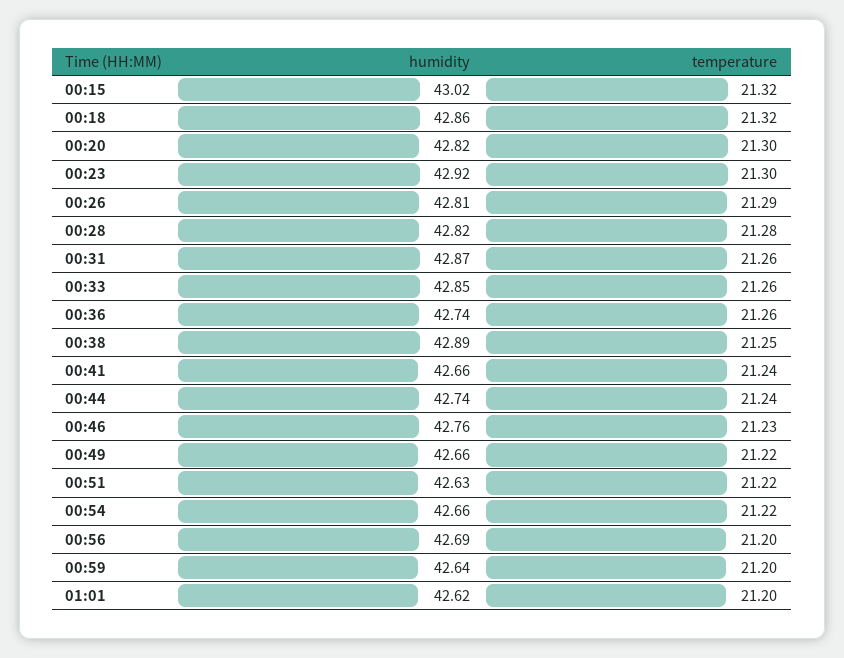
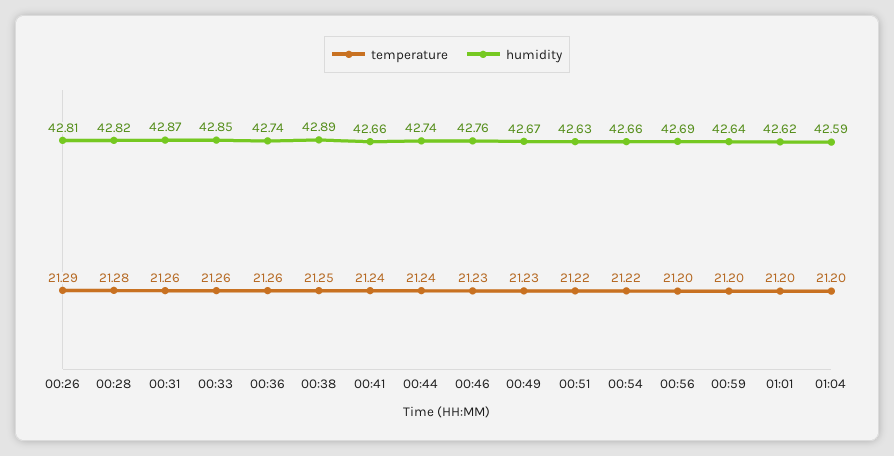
humidity, 00:15: 43.02 -> none
temperature, 00:15: 21.32 -> none
humidity, 00:18: 42.86 -> none
temperature, 00:18: 21.32 -> none
humidity, 00:20: 42.82 -> none
temperature, 00:20: 21.3 -> none
humidity, 00:23: 42.92 -> none
temperature, 00:23: 21.3 -> none
humidity, 00:49: 42.66 -> 42.67
temperature, 00:49: 21.22 -> 21.23
temperature, 01:04: none -> 21.2
humidity, 01:04: none -> 42.59

